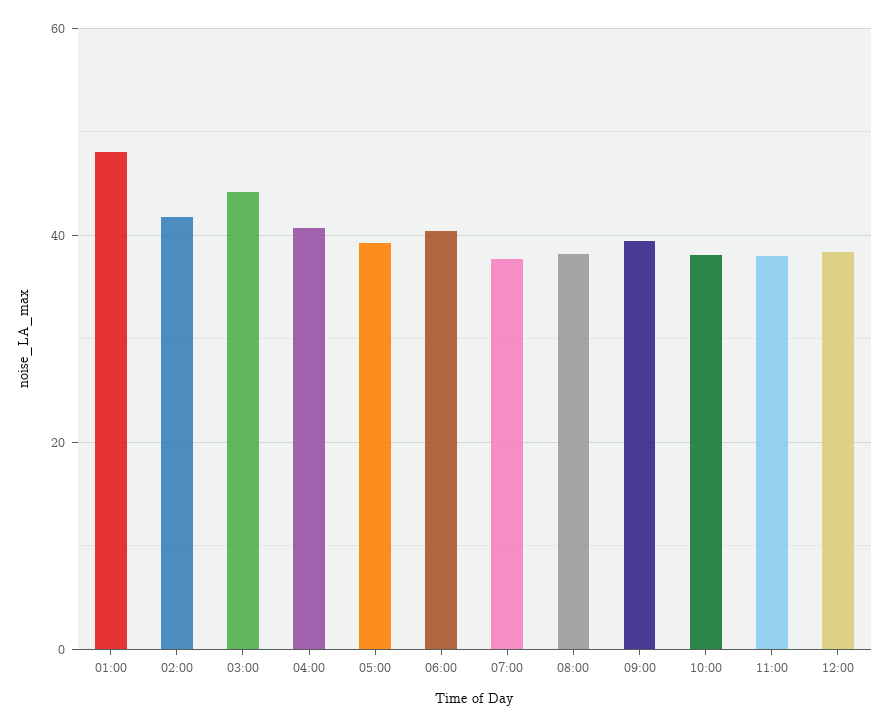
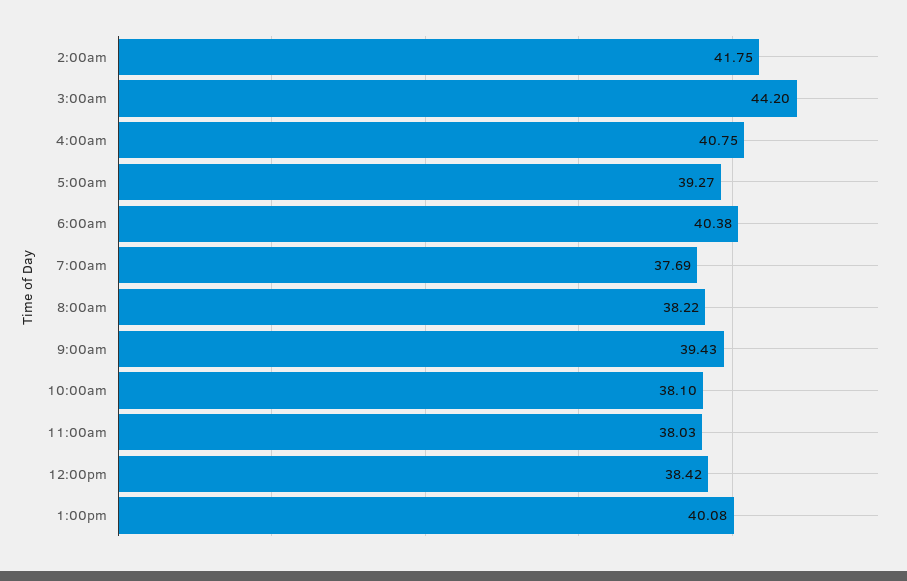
01:00: 48 -> none
1:00pm: none -> 40.08

